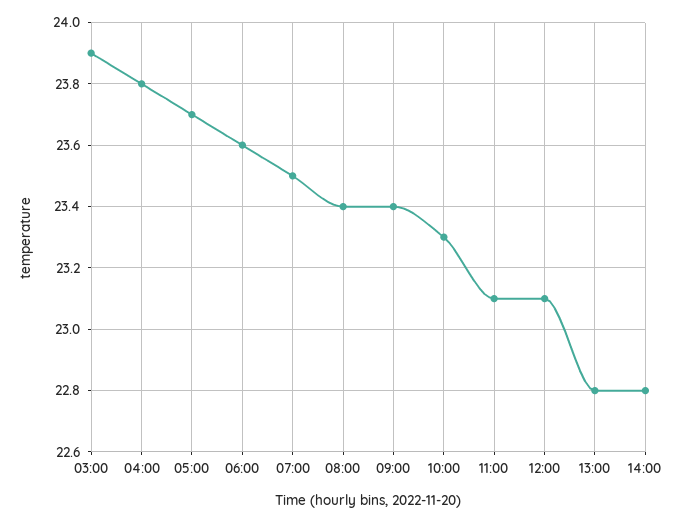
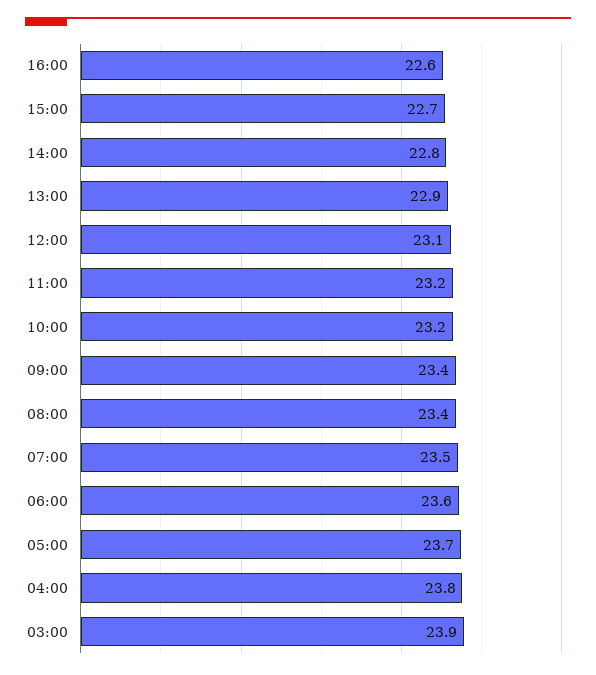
10:00: 23.3 -> 23.2
11:00: 23.1 -> 23.2
13:00: 22.8 -> 22.9
16:00: none -> 22.6
15:00: none -> 22.7

